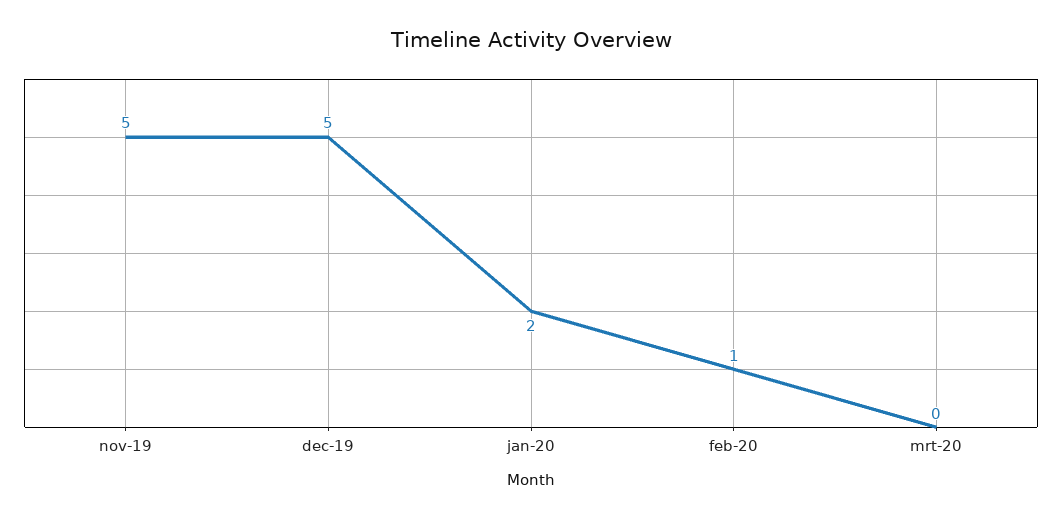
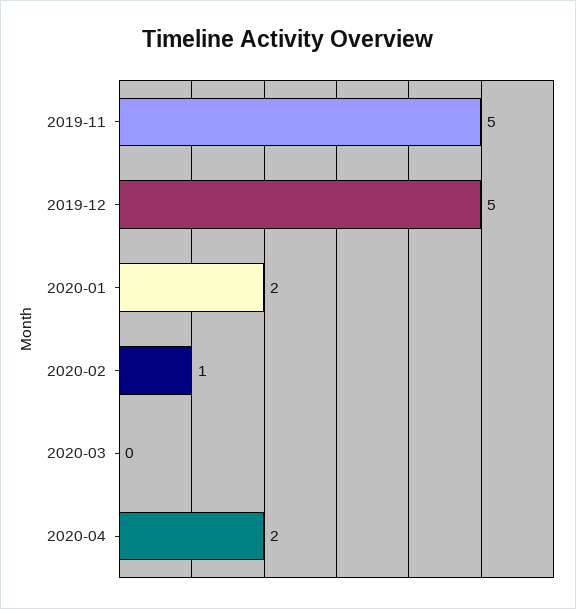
2020-04: none -> 2

